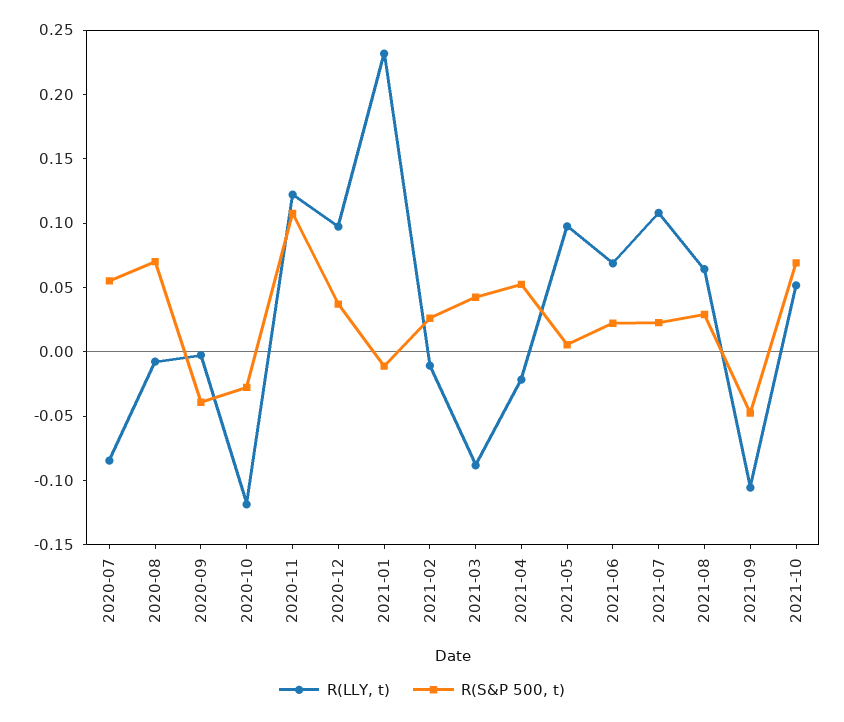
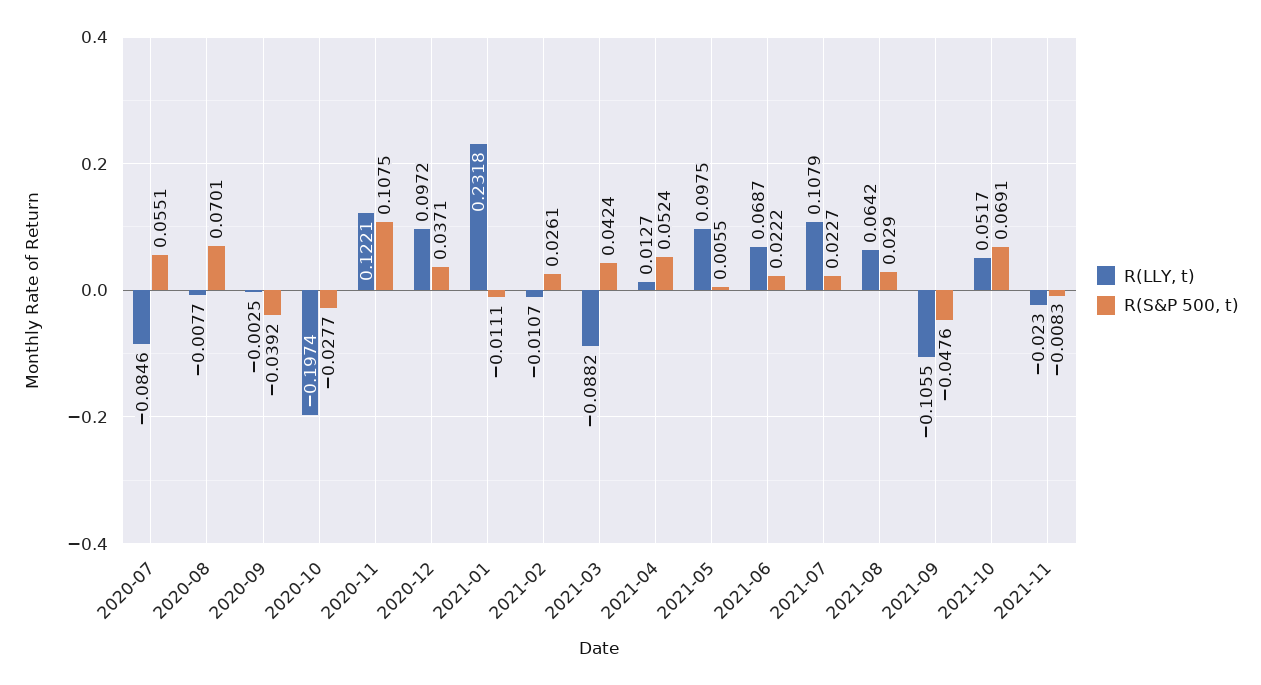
R(LLY, t), 2020-10: -0.12 -> -0.1974
R(LLY, t), 2021-04: -0.02 -> 0.0127
R(LLY, t), 2021-11: none -> -0.023
R(S&P 500, t), 2021-11: none -> -0.0083

